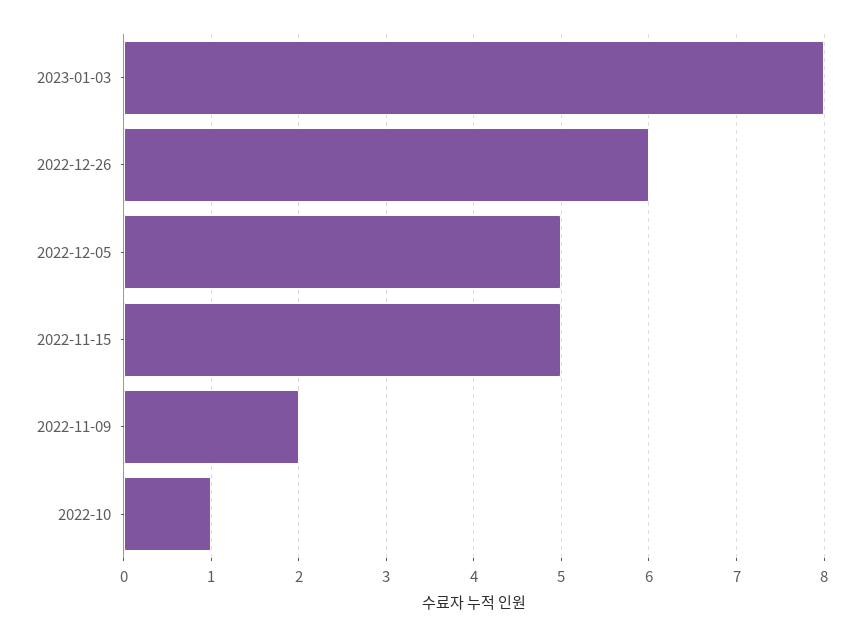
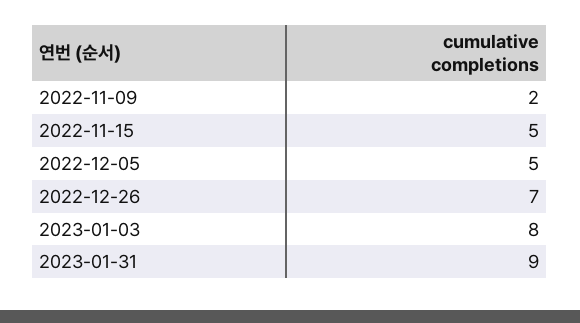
2022-12-26: 6 -> 7
2022-10: 1 -> none
2023-01-31: none -> 9

